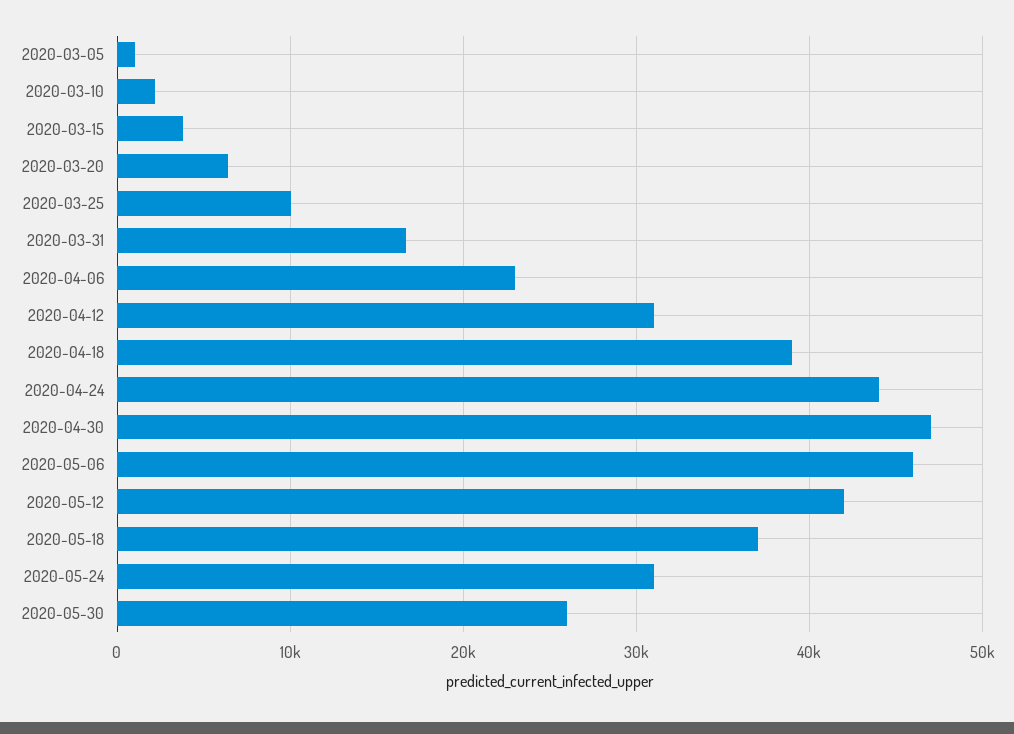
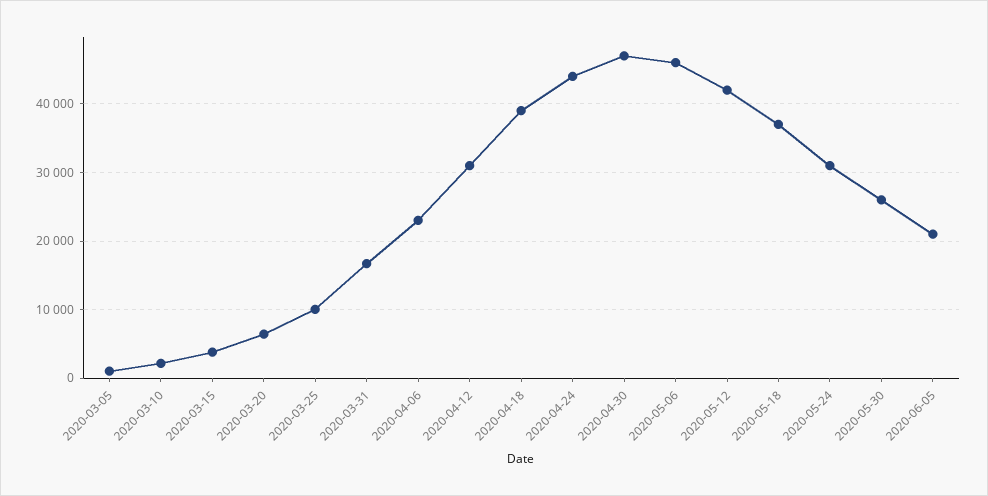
2020-06-05: none -> 21000

